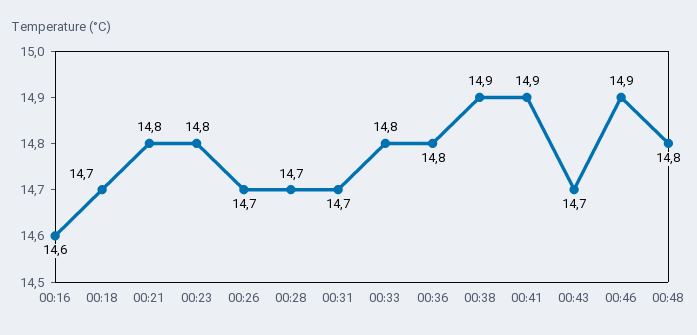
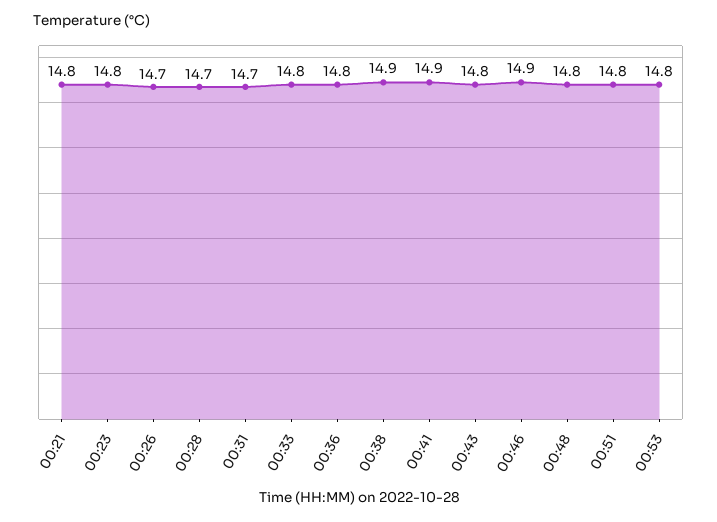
00:16: 14.6 -> none
00:18: 14.7 -> none
00:43: 14.7 -> 14.8
00:51: none -> 14.8
00:53: none -> 14.8

